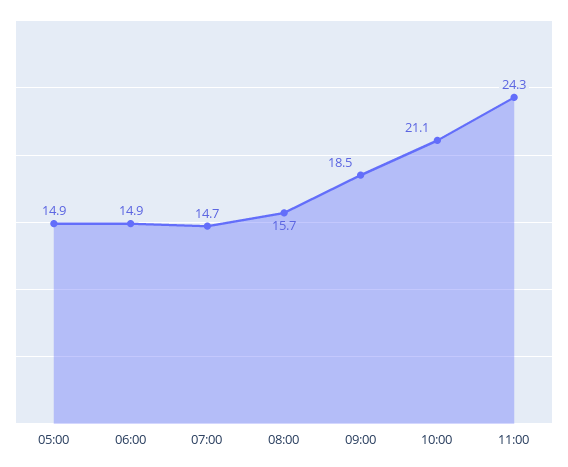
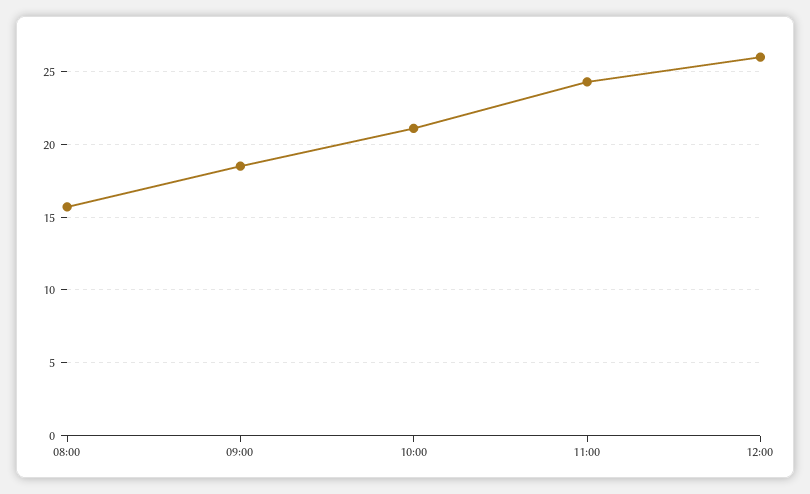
05:00: 14.9 -> none
06:00: 14.9 -> none
07:00: 14.7 -> none
12:00: none -> 26

